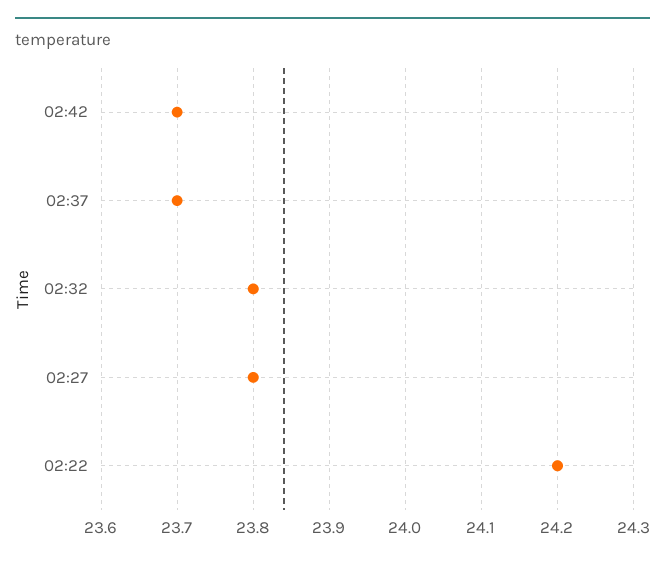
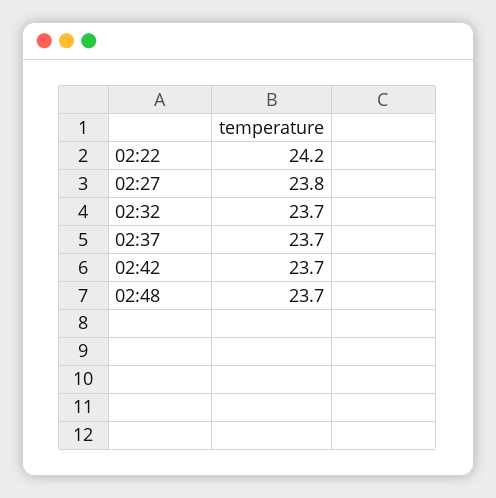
02:32: 23.8 -> 23.7
02:48: none -> 23.7

